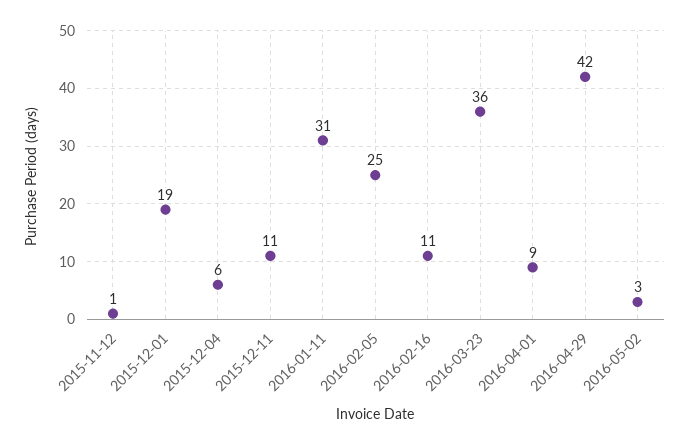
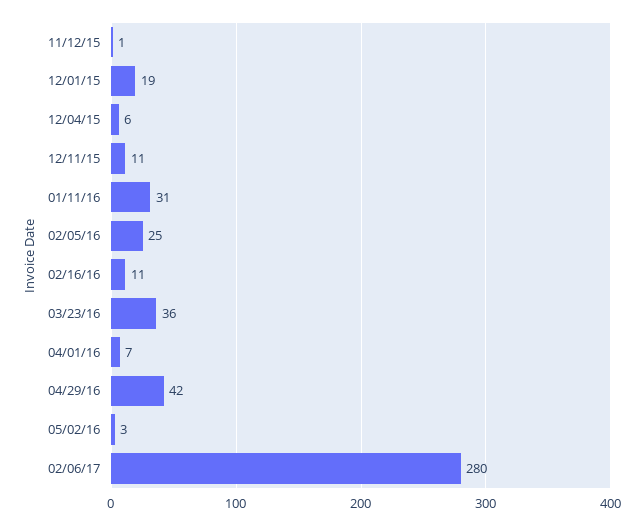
2016-04-01: 9 -> 7
02/06/17: none -> 280

